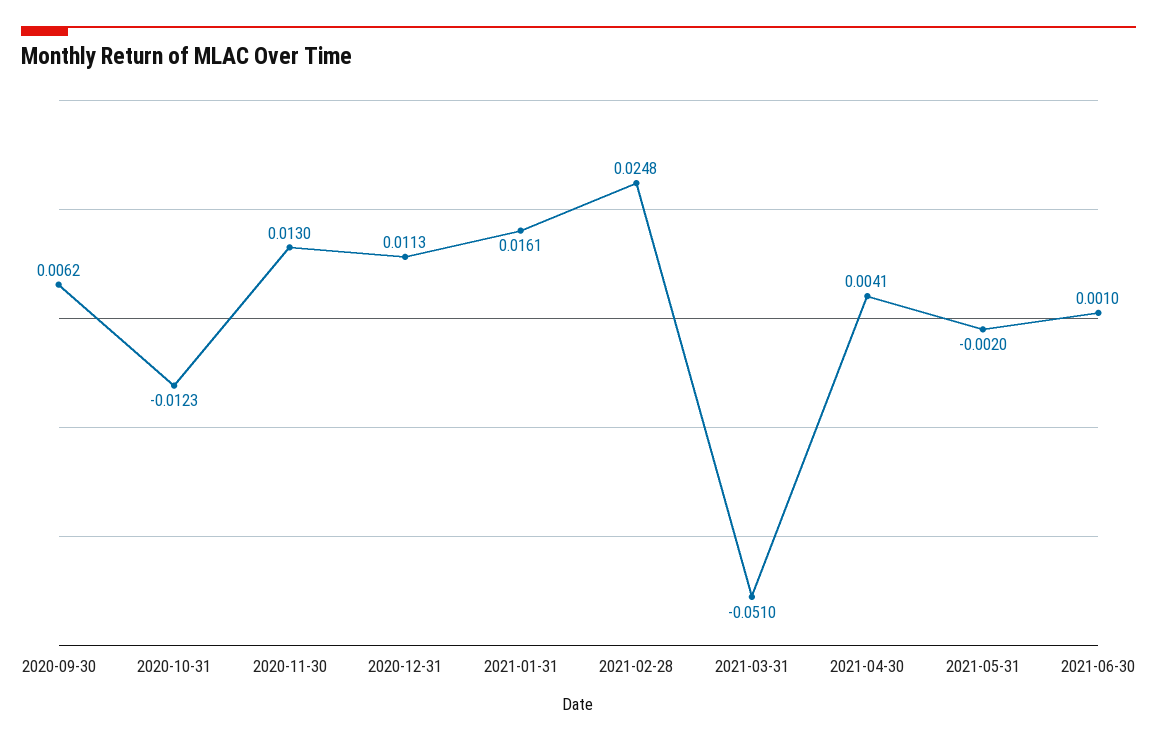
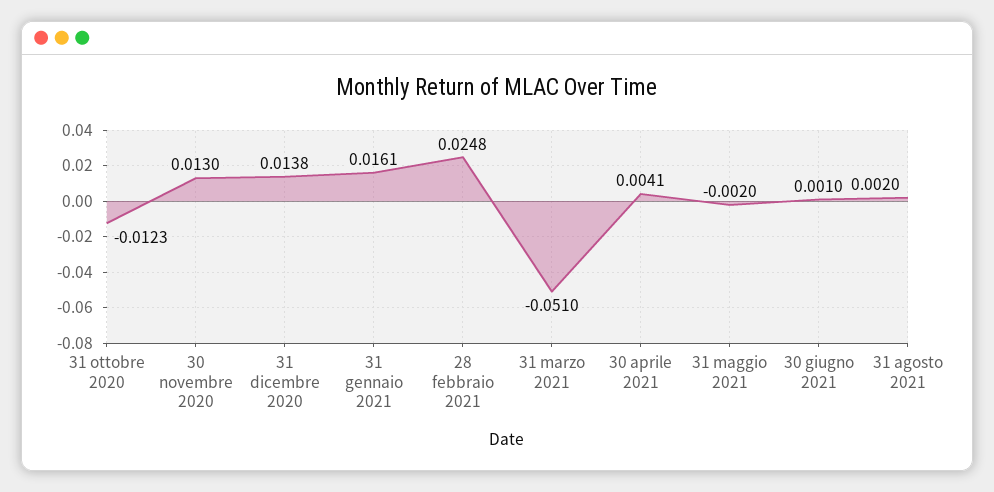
2020-09-30: 0.0062 -> none
2020-12-31: 0.0113 -> 0.0138
31 agosto 2021: none -> 0.002

